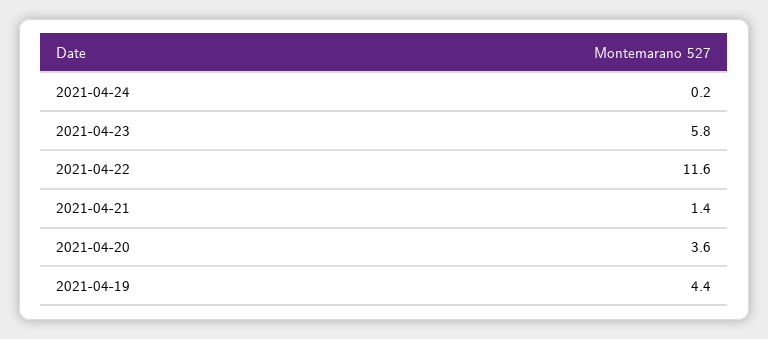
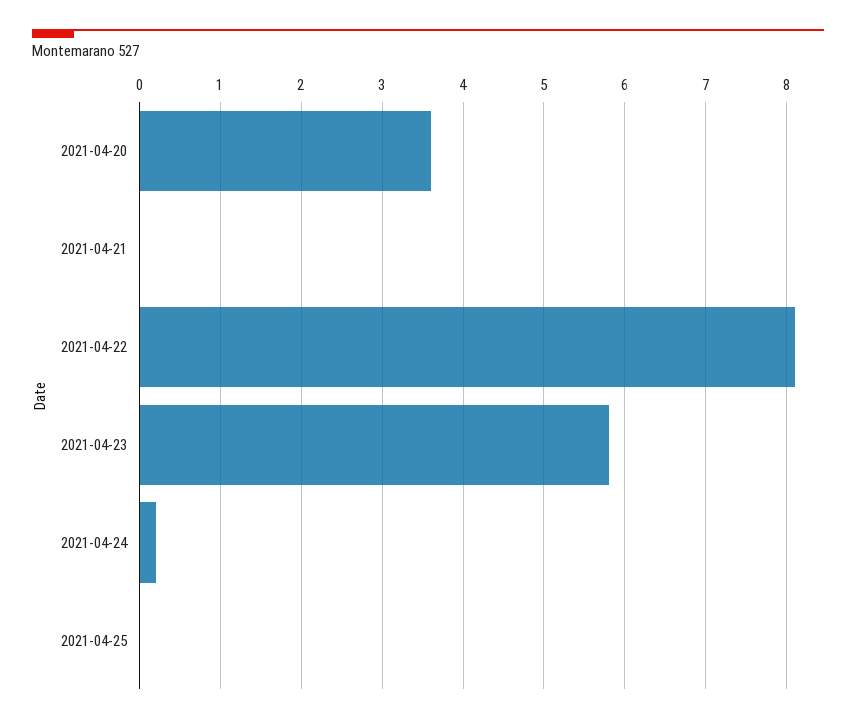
2021-04-22: 11.6 -> 8.1
2021-04-21: 1.4 -> 0
2021-04-19: 4.4 -> none
2021-04-25: none -> 0

